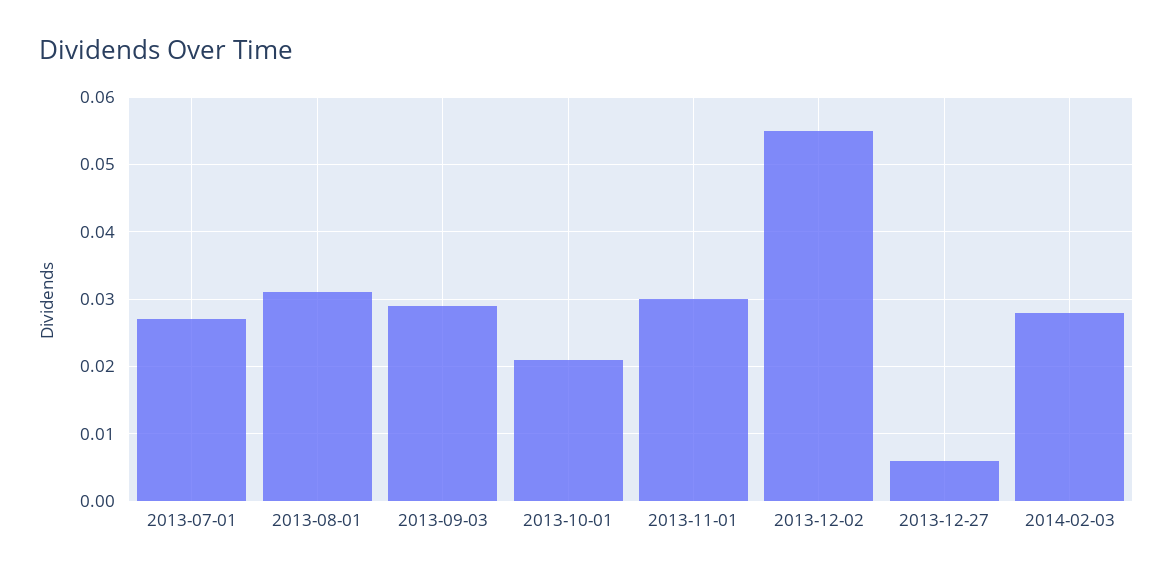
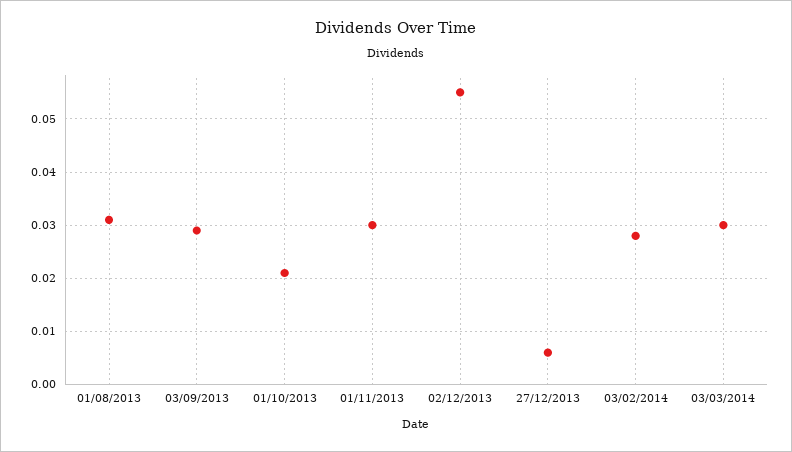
2013-07-01: 0.027 -> none
03/03/2014: none -> 0.03

